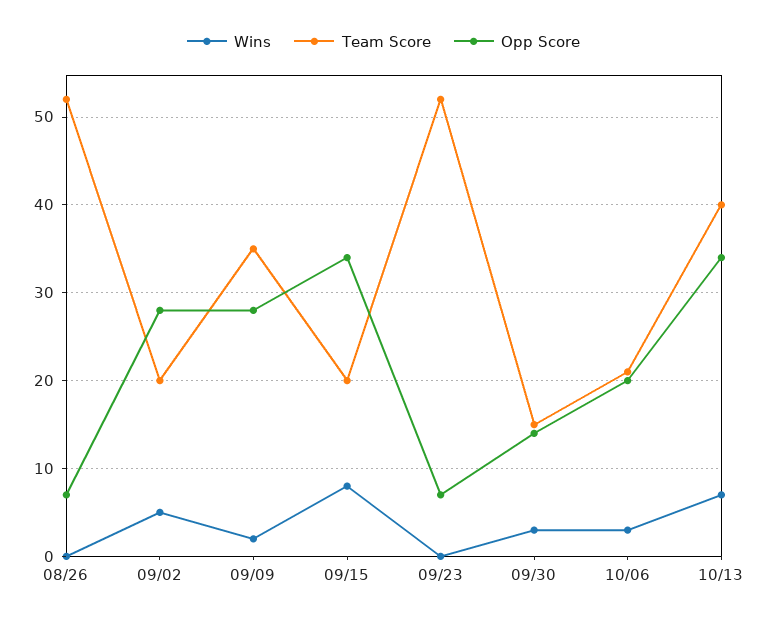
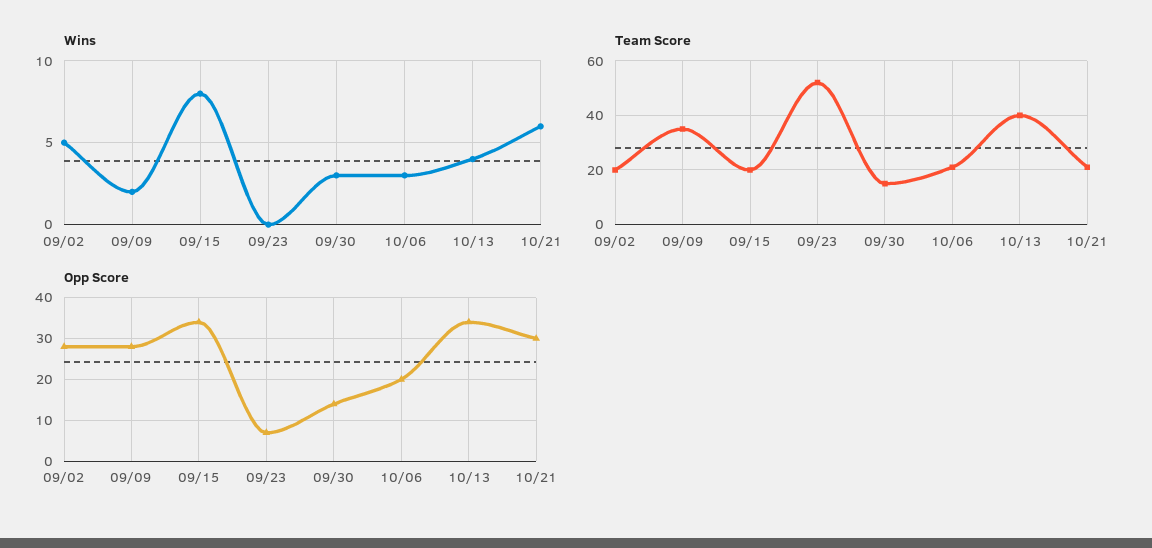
Wins, 08/26: 0 -> none
Team Score, 08/26: 52 -> none
Opp Score, 08/26: 7 -> none
Wins, 10/13: 7 -> 4
Wins, 10/21: none -> 6
Team Score, 10/21: none -> 20
Opp Score, 10/21: none -> 30

